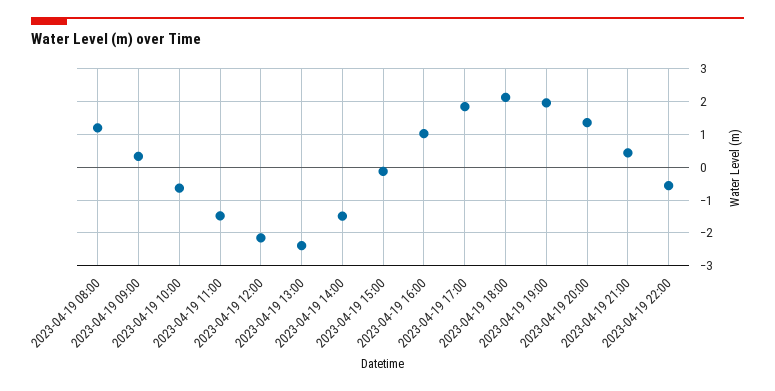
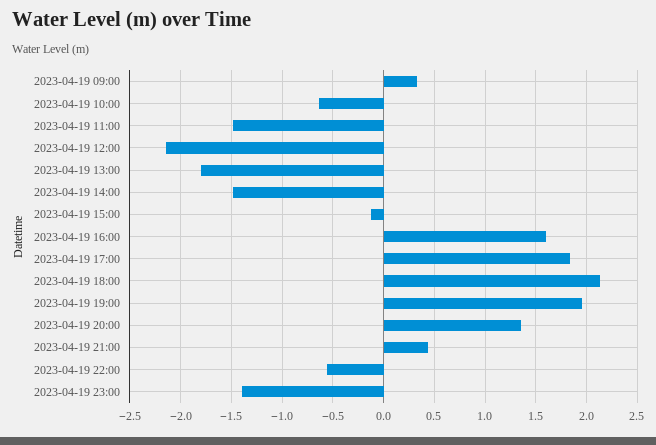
2023-04-19 08:00: 1.2 -> none
2023-04-19 13:00: -2.4 -> -1.8
2023-04-19 16:00: 1 -> 1.6
2023-04-19 23:00: none -> -1.4

